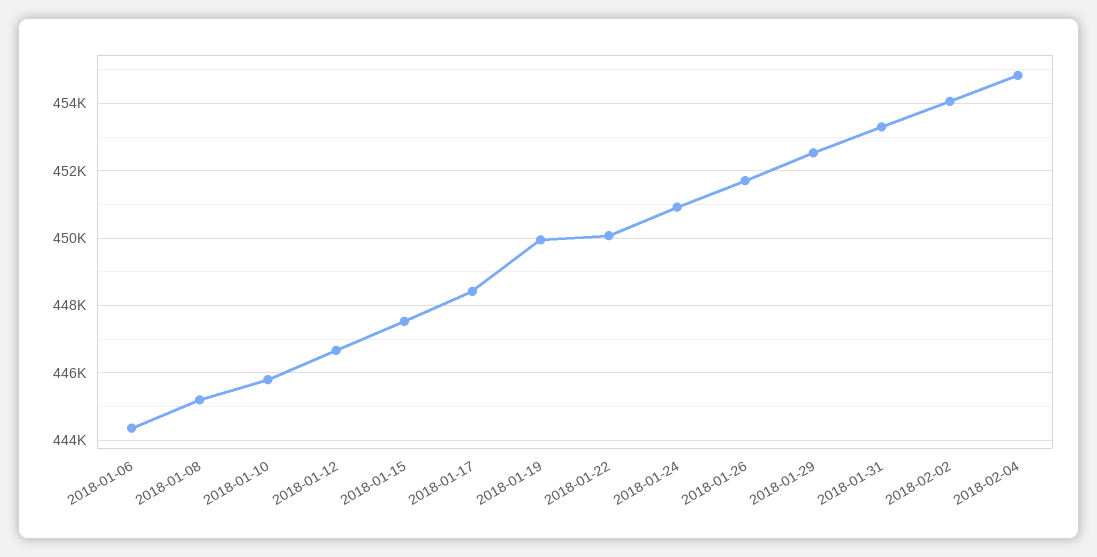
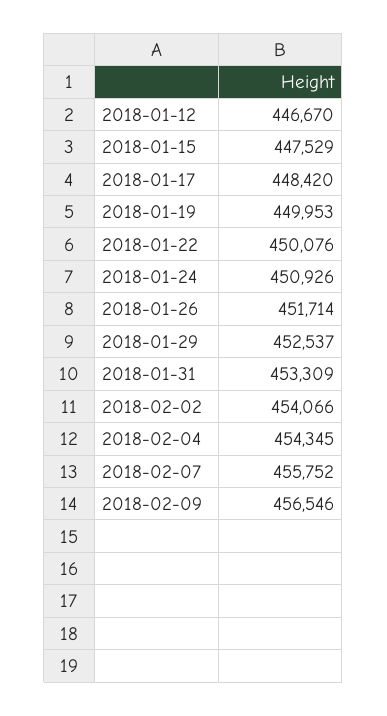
2018-01-06: 444400 -> none
2018-01-08: 445200 -> none
2018-01-10: 445800 -> none
2018-02-04: 454800 -> 454345
2018-02-07: none -> 455752
2018-02-09: none -> 456546

